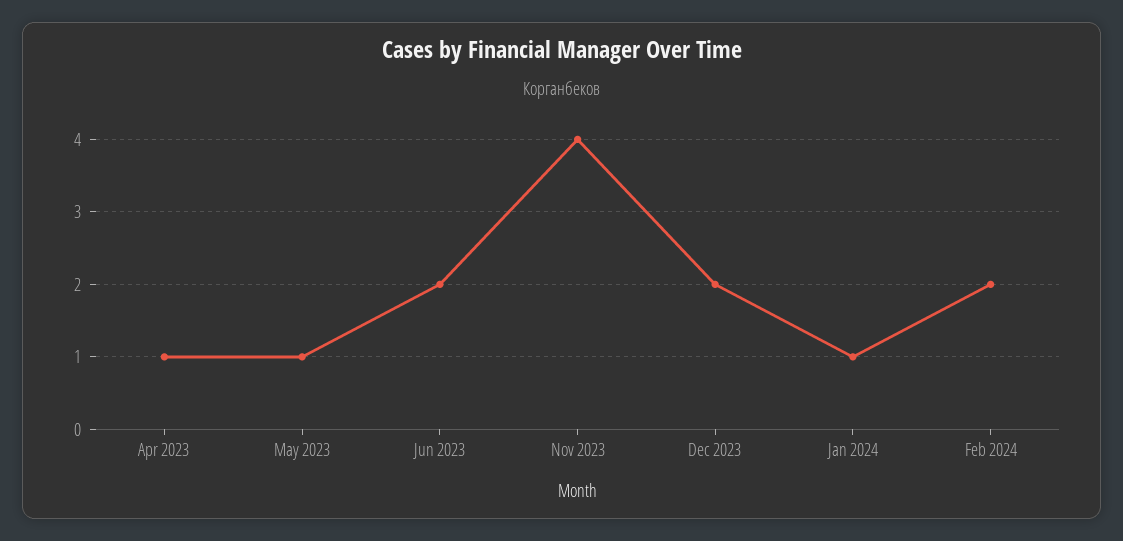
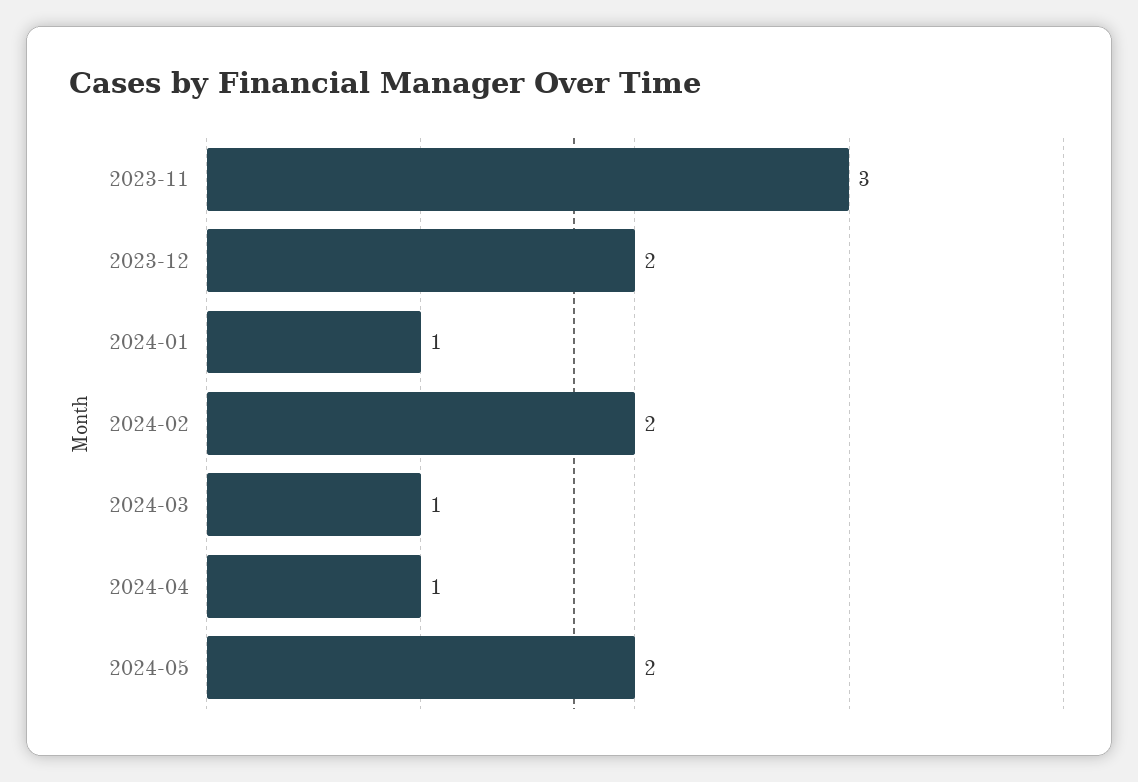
Apr 2023: 1 -> none
May 2023: 1 -> none
Jun 2023: 2 -> none
Nov 2023: 4 -> 3
2024-03: none -> 1
2024-04: none -> 1
2024-05: none -> 2

